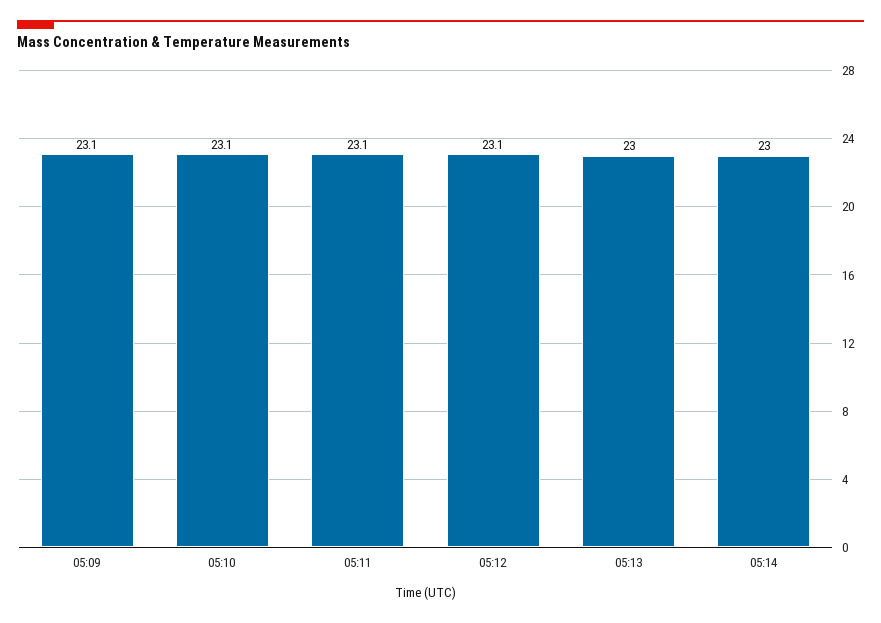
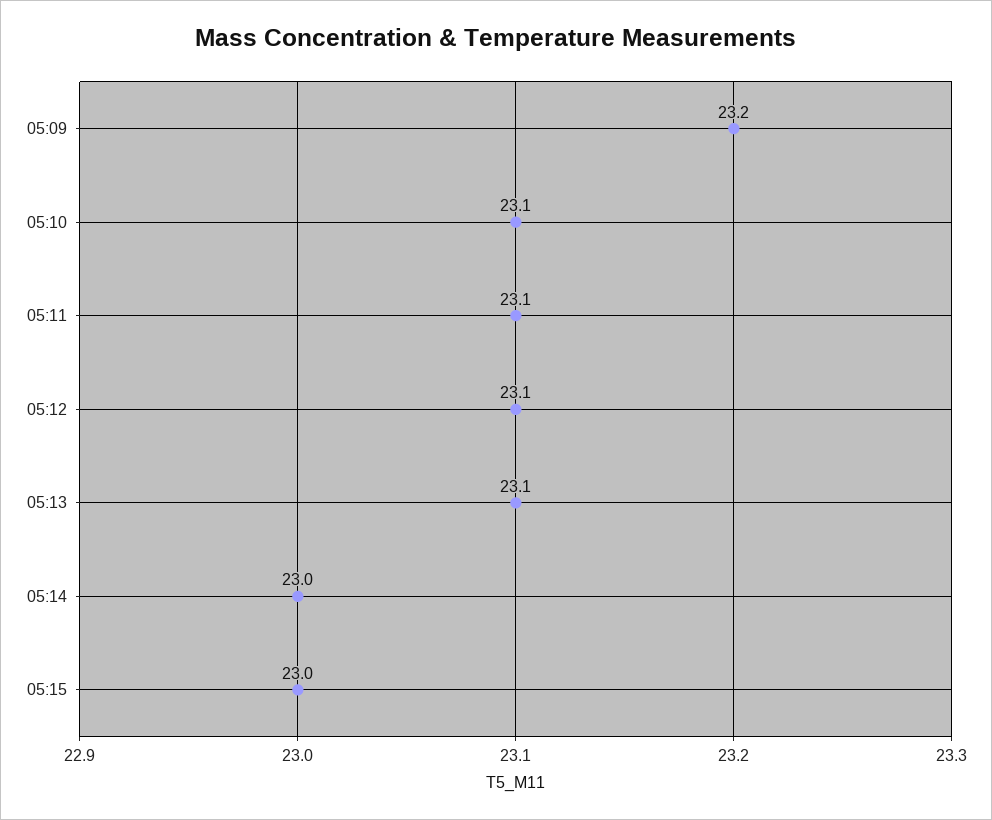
05:09: 23.1 -> 23.2
05:13: 23 -> 23.1
05:15: none -> 23

